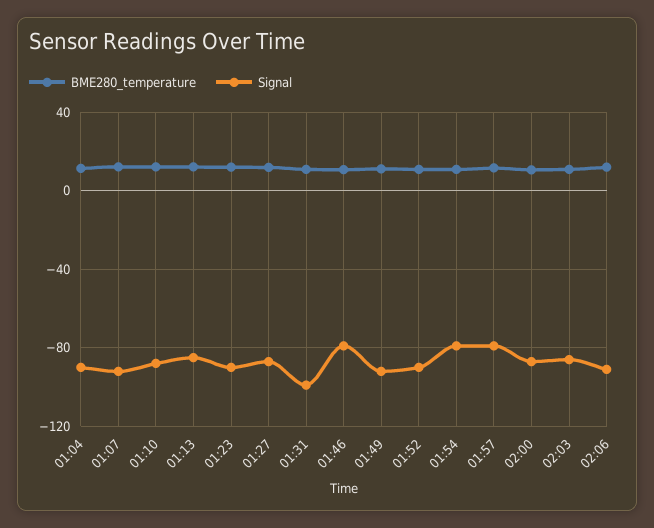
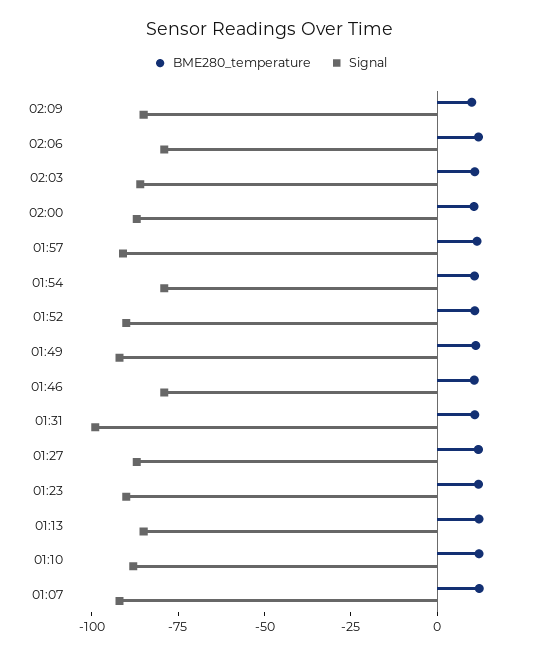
BME280_temperature, 01:04: 10 -> none
Signal, 01:04: -90 -> none
Signal, 01:57: -80 -> -90
Signal, 02:06: -90 -> -80
BME280_temperature, 02:09: none -> 10
Signal, 02:09: none -> -85

